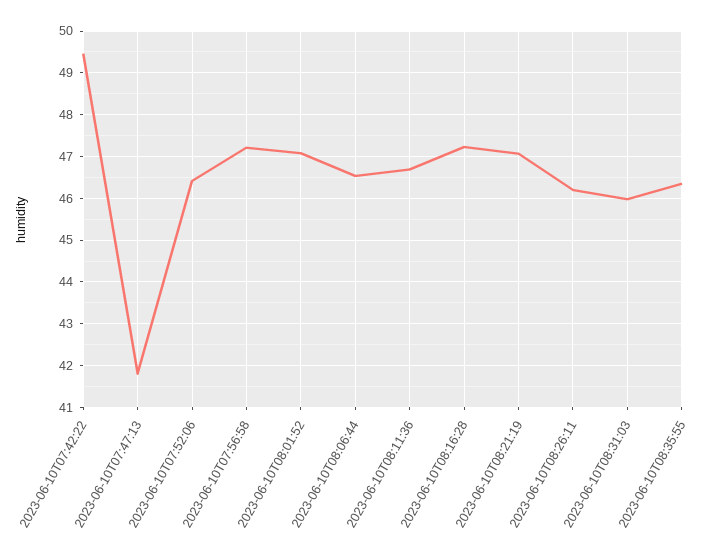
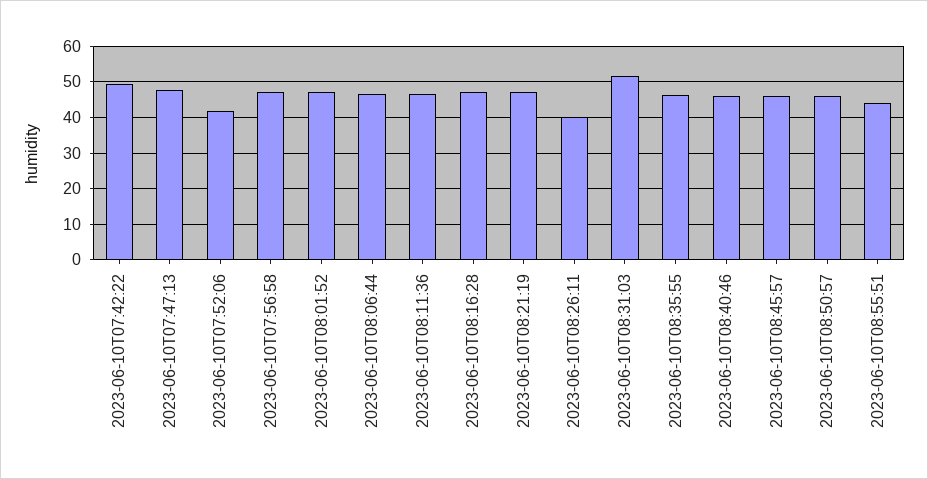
2023-06-10T07:47:13: 41.8 -> 48
2023-06-10T07:52:06: 46.4 -> 42
2023-06-10T08:26:11: 46.2 -> 40
2023-06-10T08:31:03: 46 -> 52
2023-06-10T08:40:46: none -> 46
2023-06-10T08:45:57: none -> 46
2023-06-10T08:50:57: none -> 46
2023-06-10T08:55:51: none -> 44

